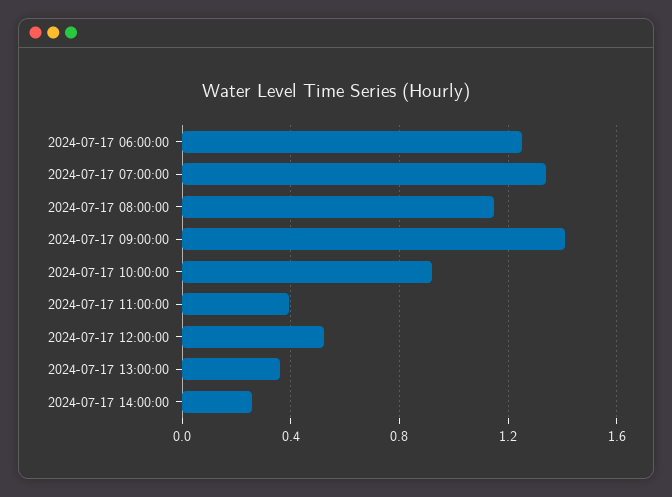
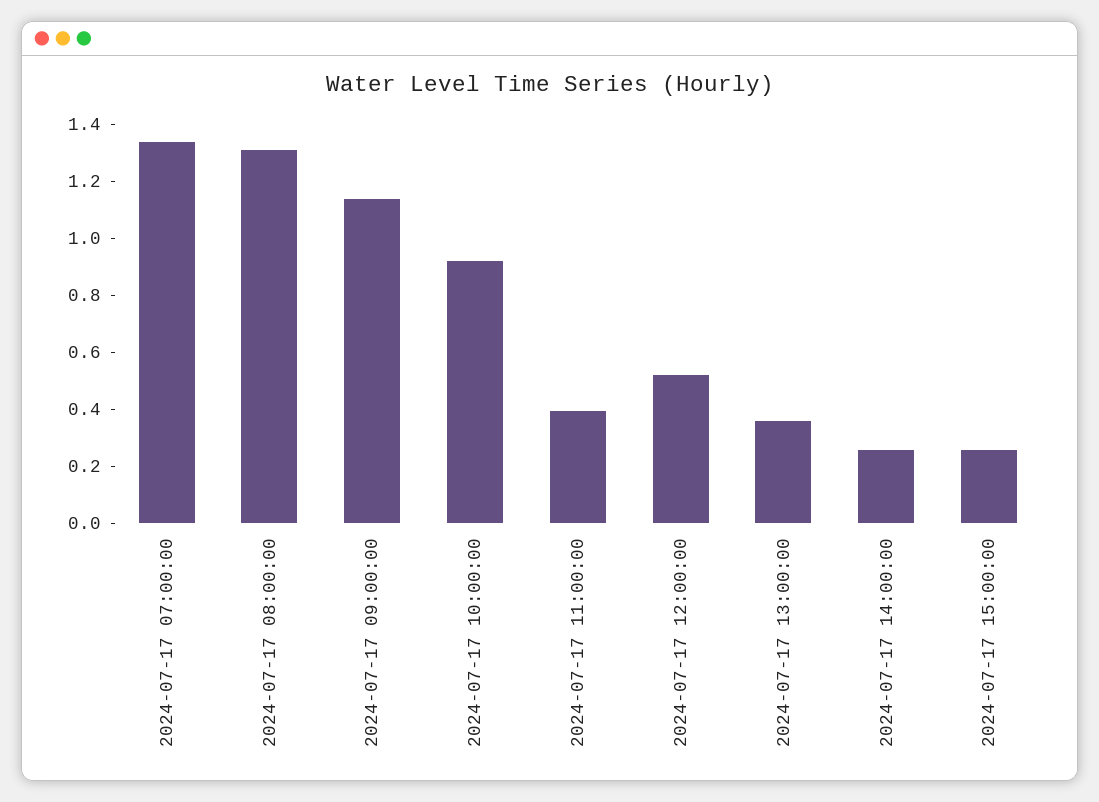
2024-07-17 06:00:00: 1.25 -> none
2024-07-17 08:00:00: 1.15 -> 1.3
2024-07-17 09:00:00: 1.4 -> 1.15
2024-07-17 15:00:00: none -> 0.25

